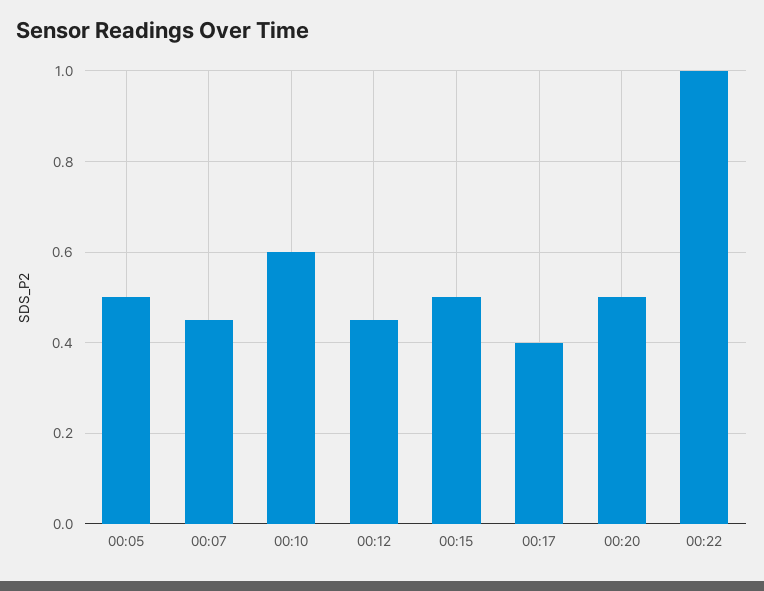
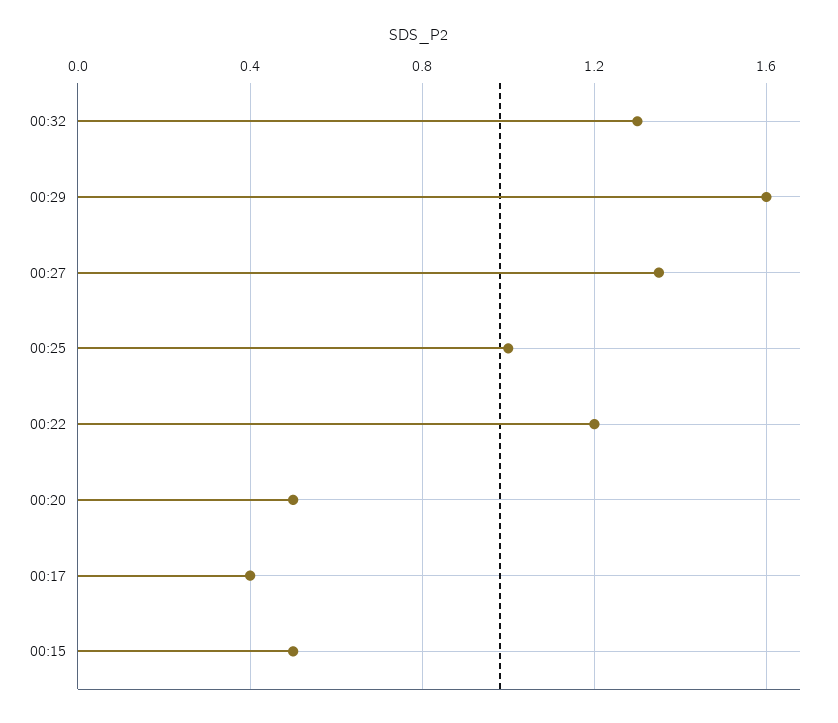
00:05: 0.5 -> none
00:07: 0.45 -> none
00:10: 0.6 -> none
00:12: 0.45 -> none
00:22: 1 -> 1.2
00:32: none -> 1.3
00:29: none -> 1.6
00:27: none -> 1.35
00:25: none -> 1

